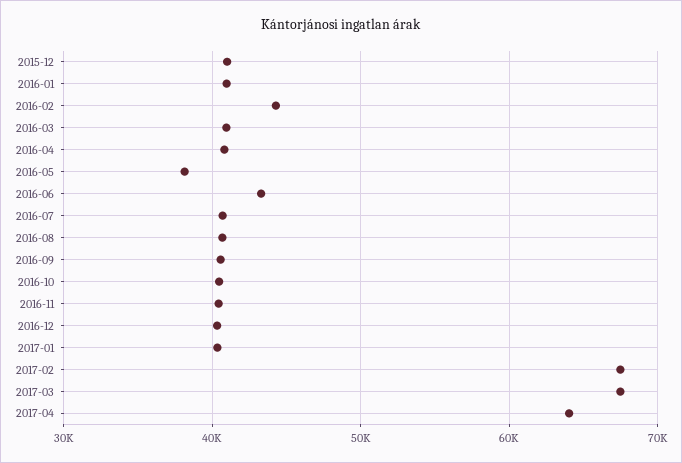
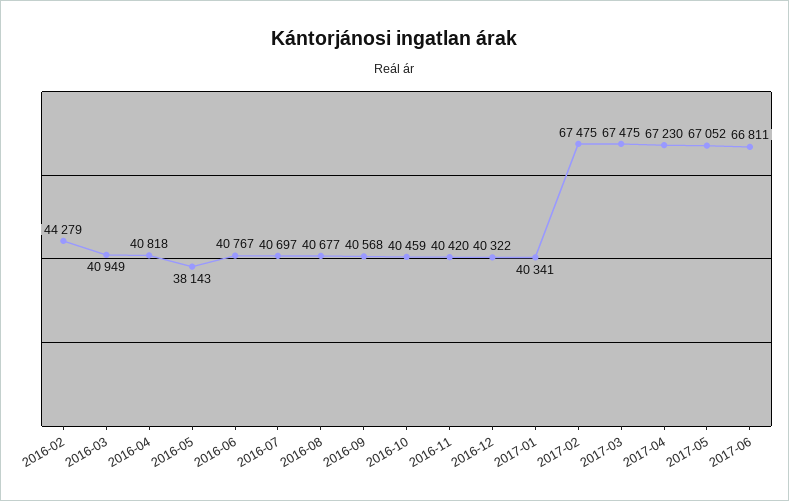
2015-12: 41000 -> none
2016-01: 41000 -> none
2016-06: 43000 -> 40767
2017-04: 64000 -> 67230
2017-05: none -> 67052
2017-06: none -> 66811

